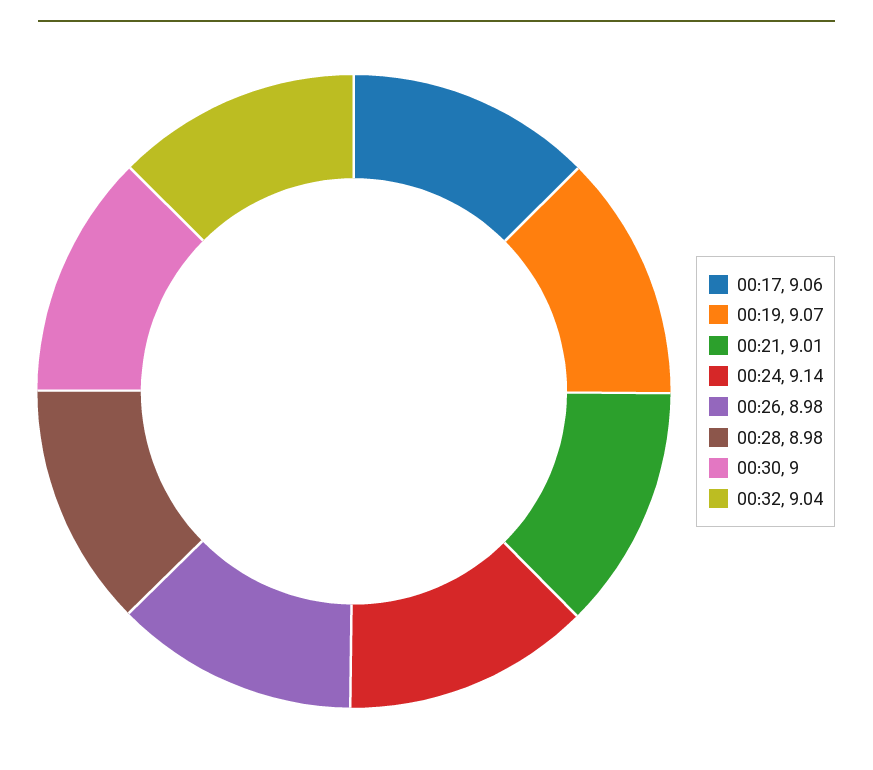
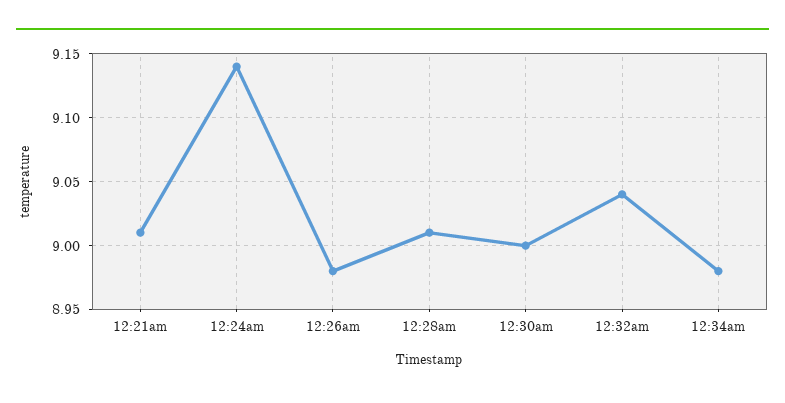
00:17: 9.06 -> none
00:19: 9.07 -> none
00:28: 8.98 -> 9.01
12:34am: none -> 8.98

